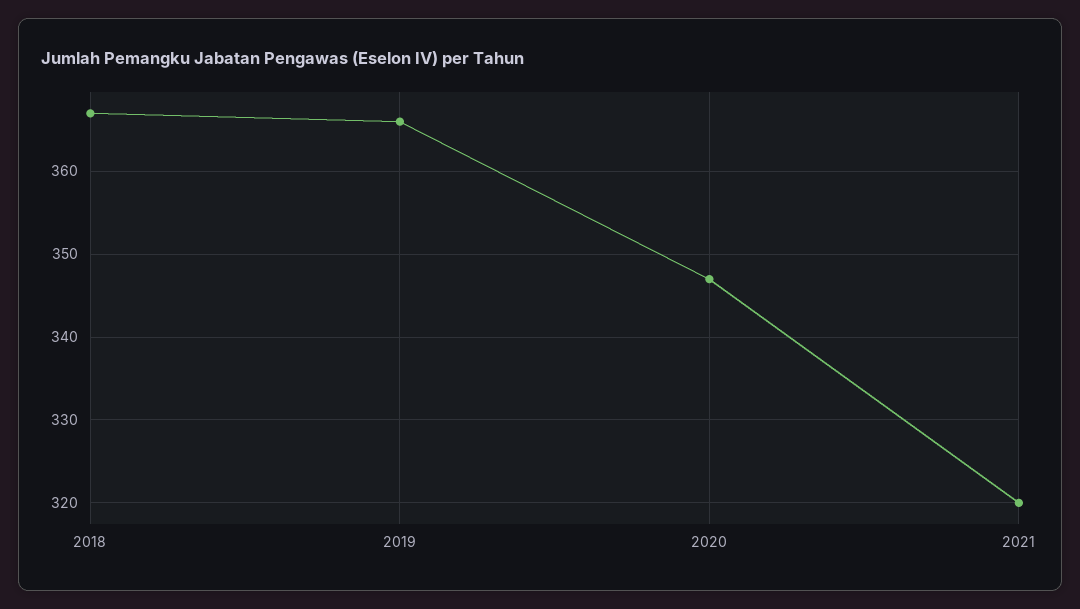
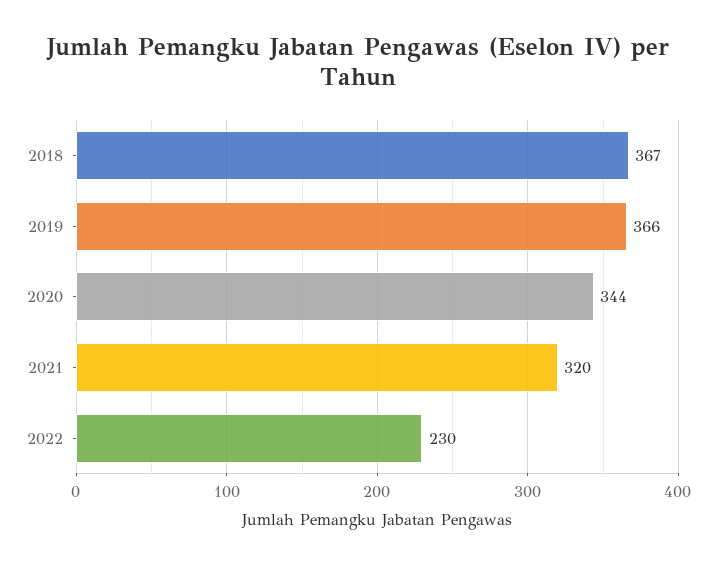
2020: 347 -> 344
2022: none -> 230

